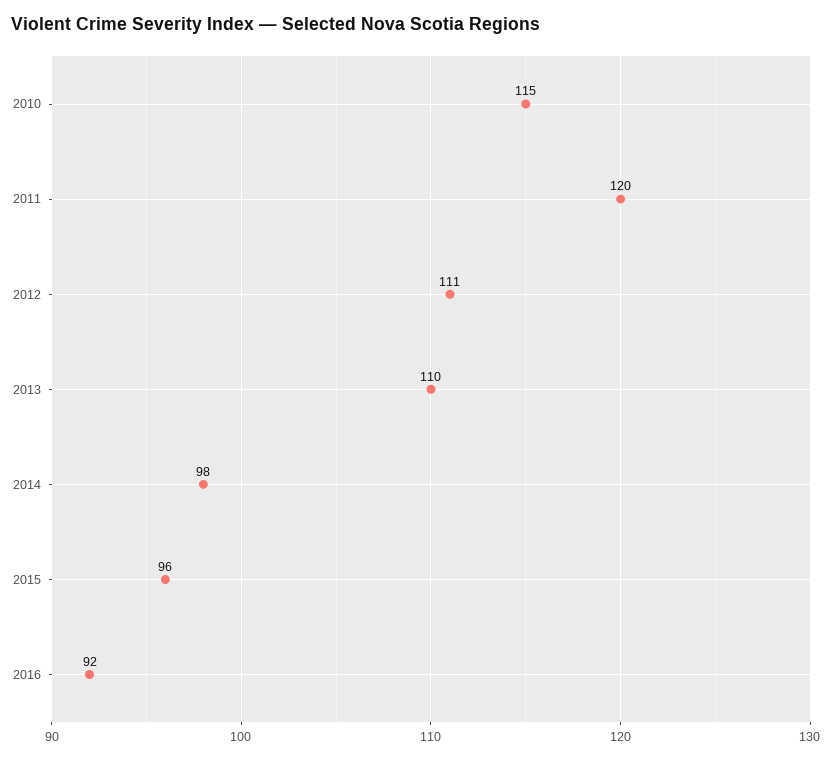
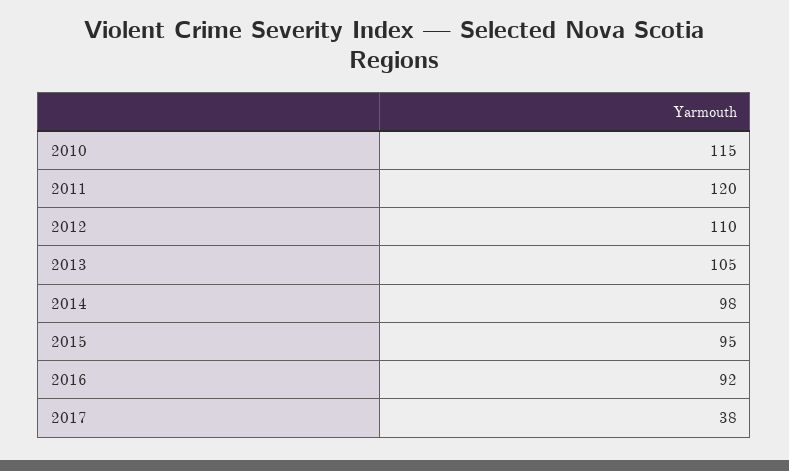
2012: 111 -> 110
2013: 110 -> 105
2015: 96 -> 95
2017: none -> 38

